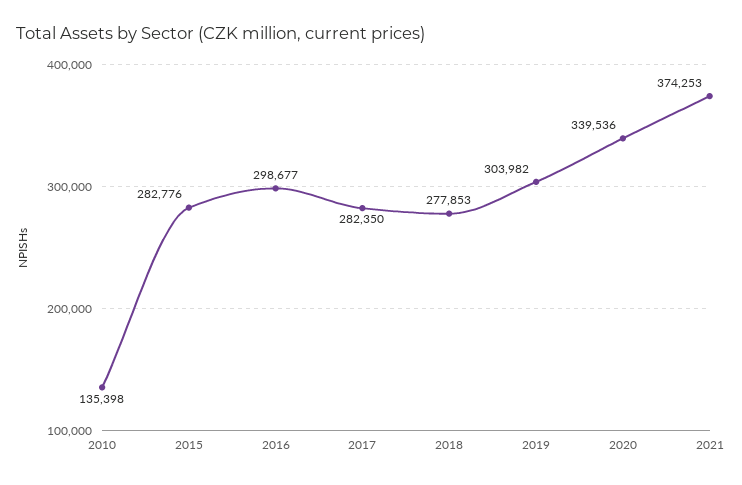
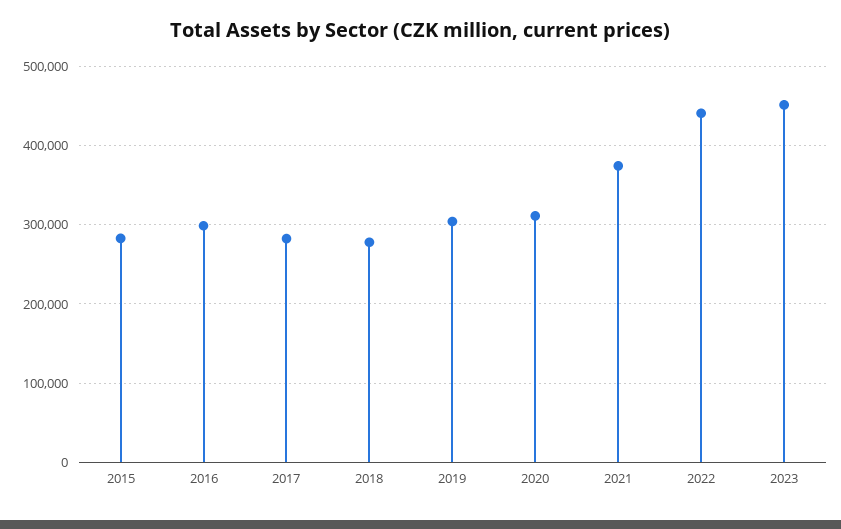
2010: 135398 -> none
2020: 339536 -> 310000
2022: none -> 440000
2023: none -> 450000

